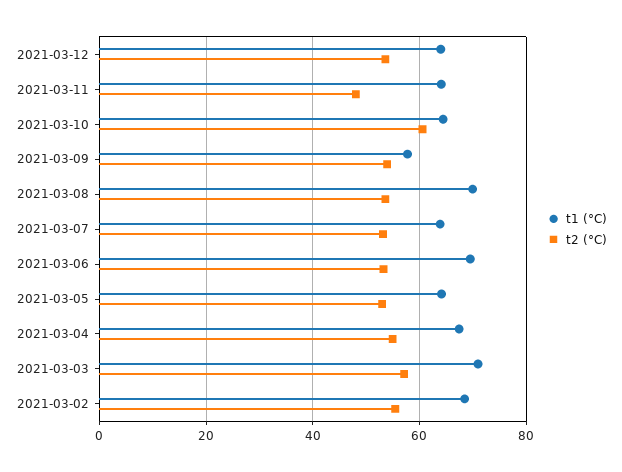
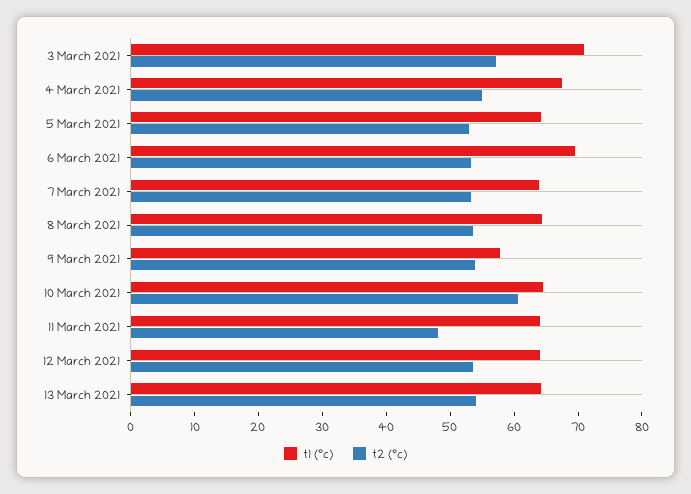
t1 (°C), 2021-03-08: 70 -> 64
t1 (°C), 2021-03-02: 68 -> none
t2 (°C), 2021-03-02: 56 -> none
t1 (°C), 13 March 2021: none -> 64
t2 (°C), 13 March 2021: none -> 54

